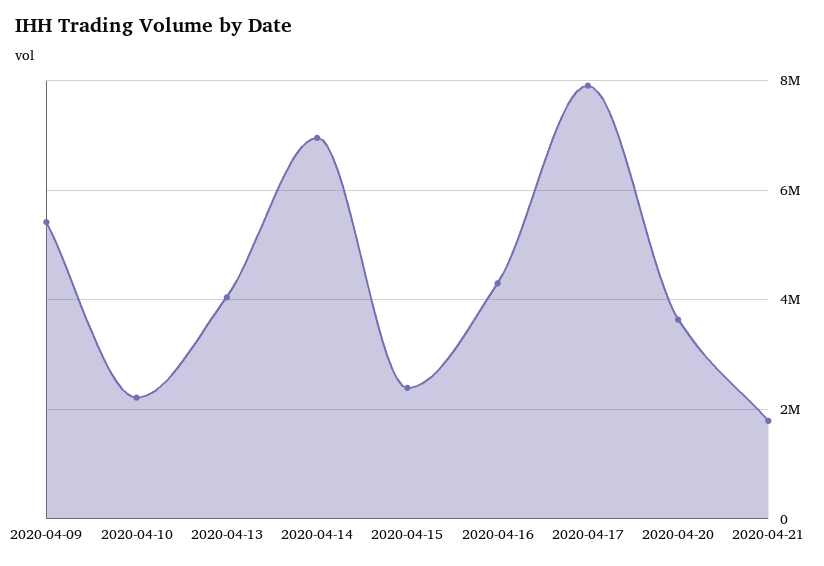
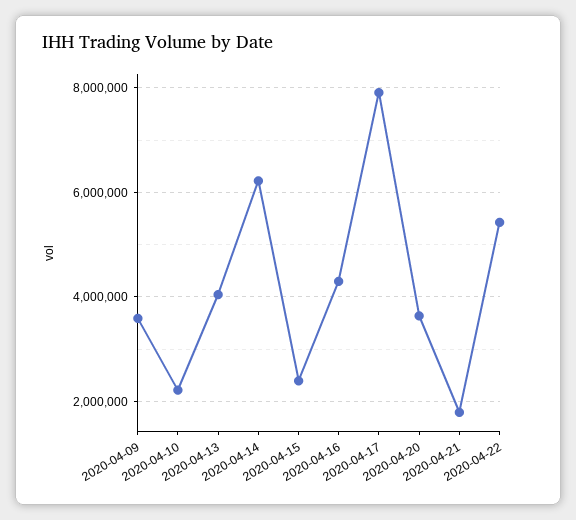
2020-04-09: 5400000 -> 3600000
2020-04-14: 7000000 -> 6200000
2020-04-22: none -> 5400000

